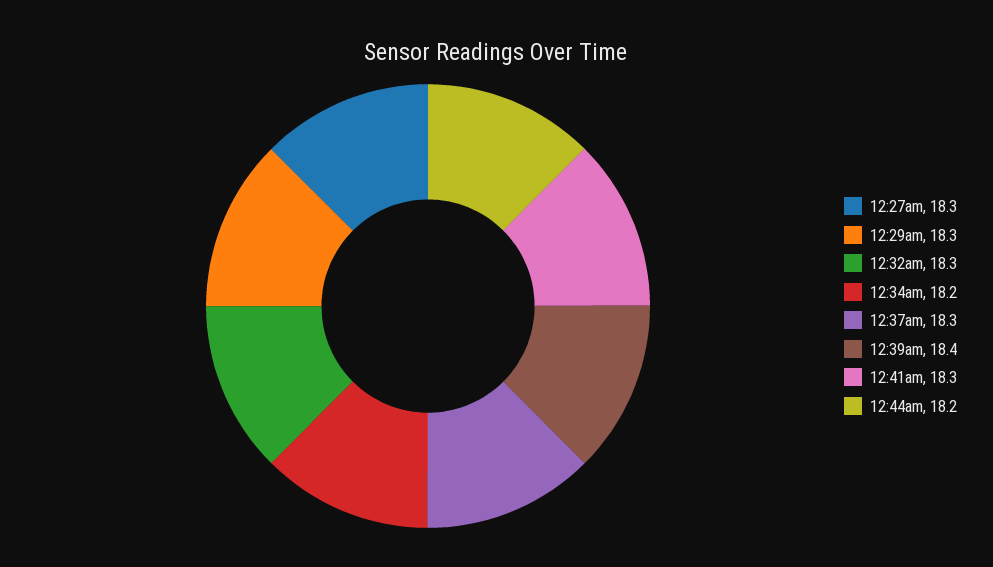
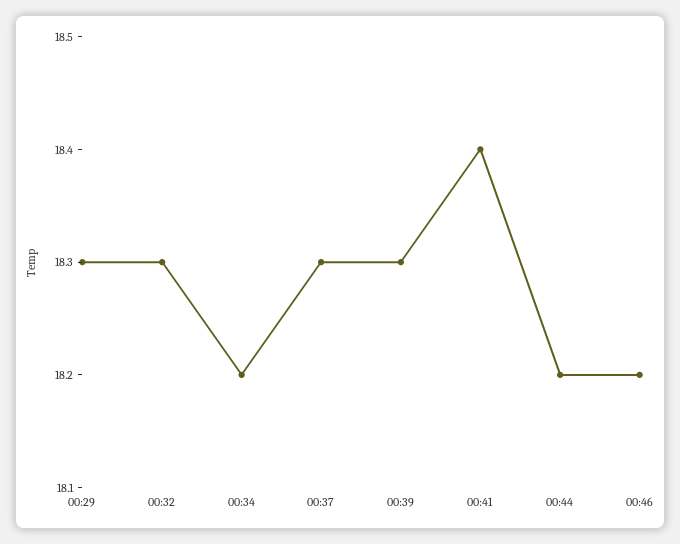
12:27am: 18.3 -> none
12:39am: 18.4 -> 18.3
12:41am: 18.3 -> 18.4
00:46: none -> 18.2

